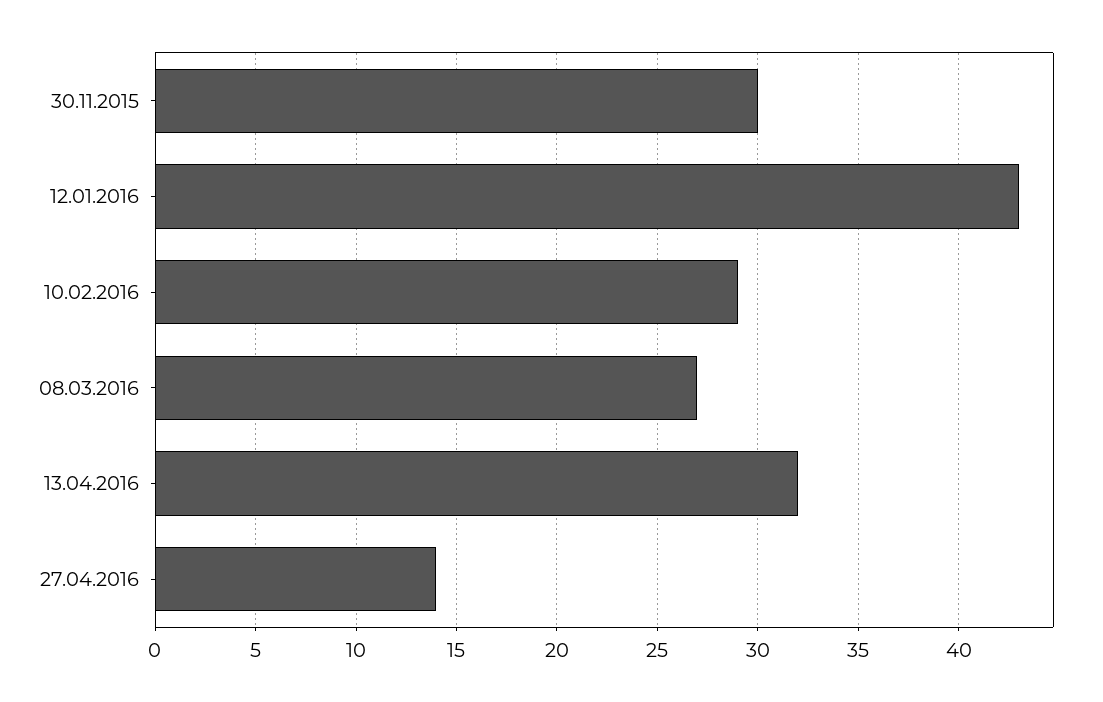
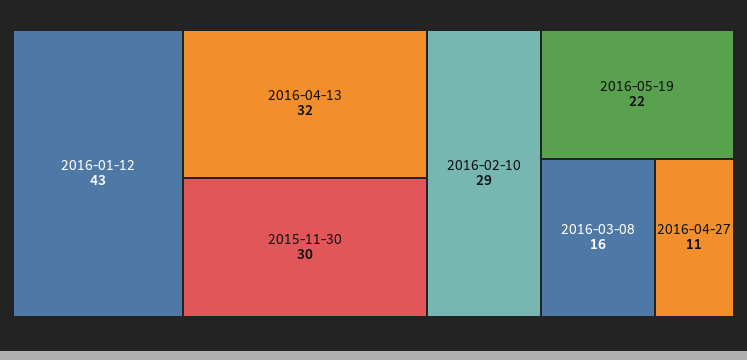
08.03.2016: 27 -> 16
27.04.2016: 14 -> 11
2016-05-19: none -> 22

